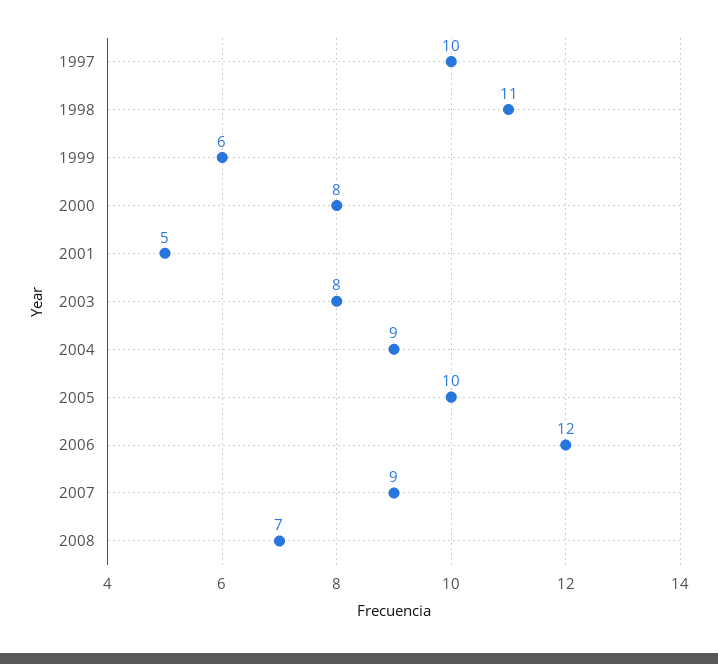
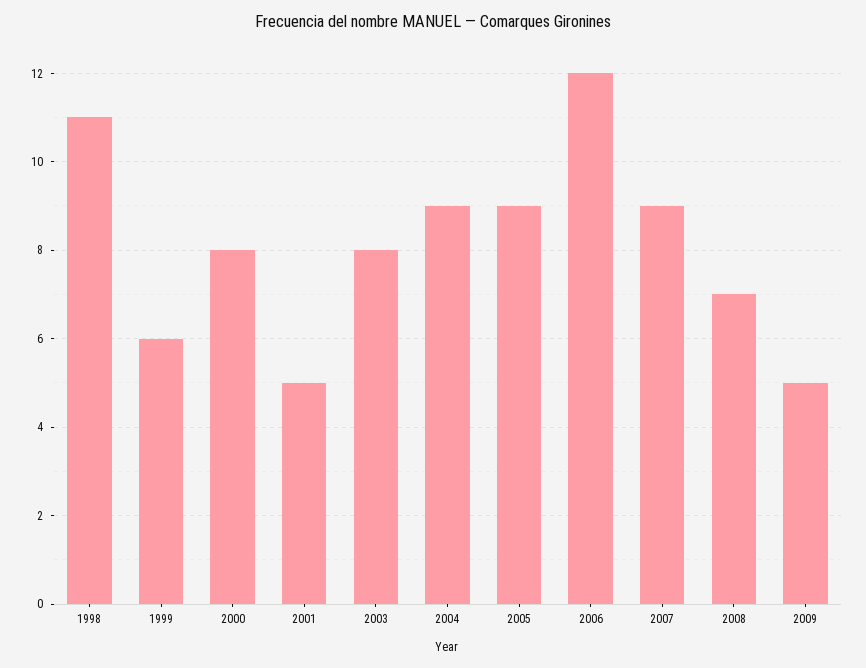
1997: 10 -> none
2005: 10 -> 9
2009: none -> 5

